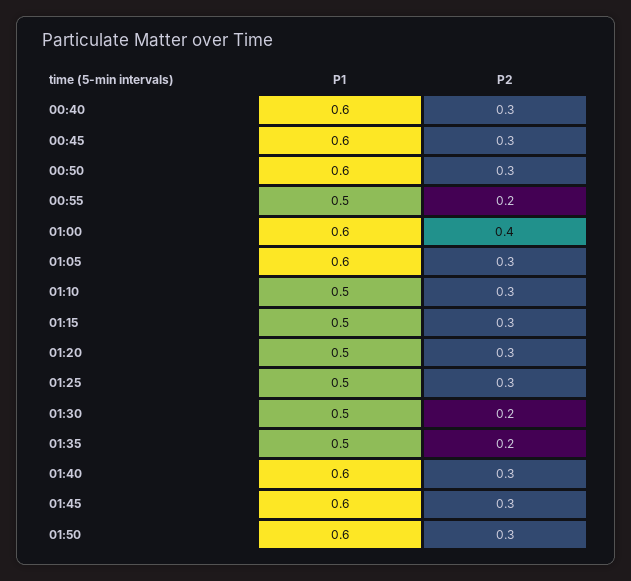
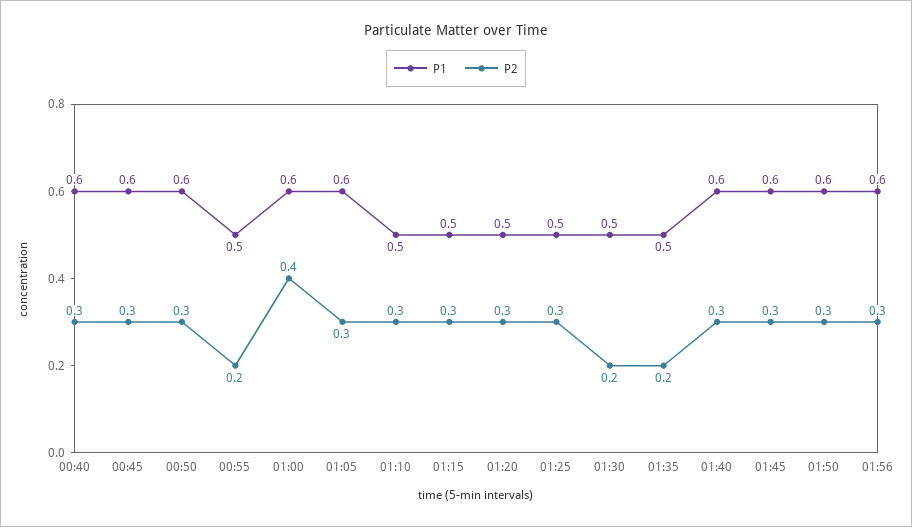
P1, 01:56: none -> 0.6
P2, 01:56: none -> 0.3

